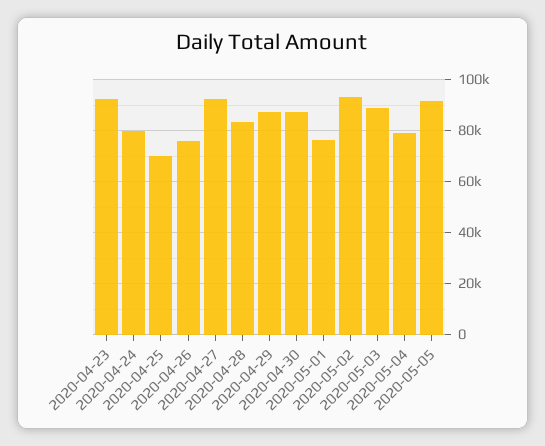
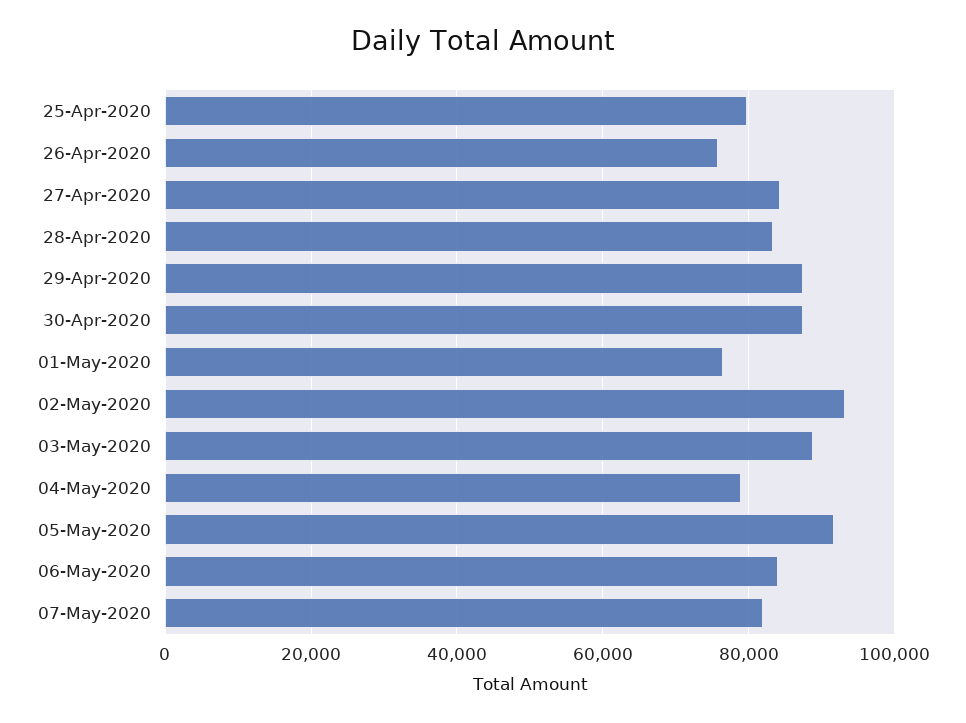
2020-04-23: 92500 -> none
2020-04-24: 80000 -> none
2020-04-25: 70000 -> 80000
2020-04-27: 92500 -> 84000
06-May-2020: none -> 84000
07-May-2020: none -> 82000

